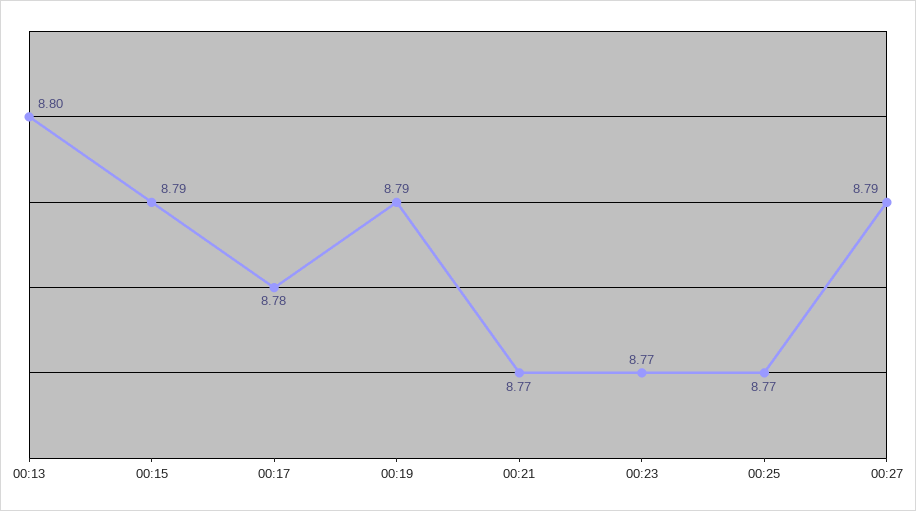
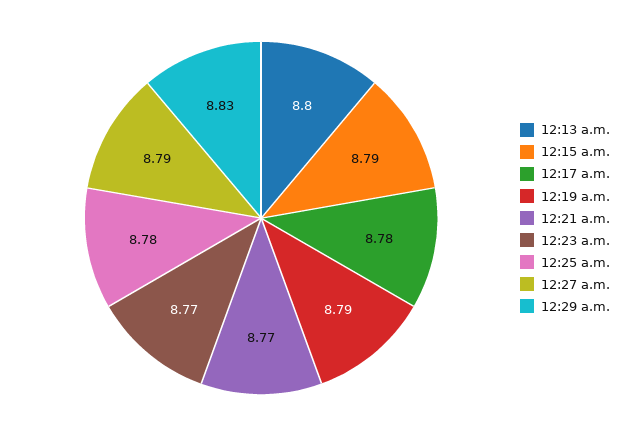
00:25: 8.77 -> 8.78
12:29 a.m.: none -> 8.83

